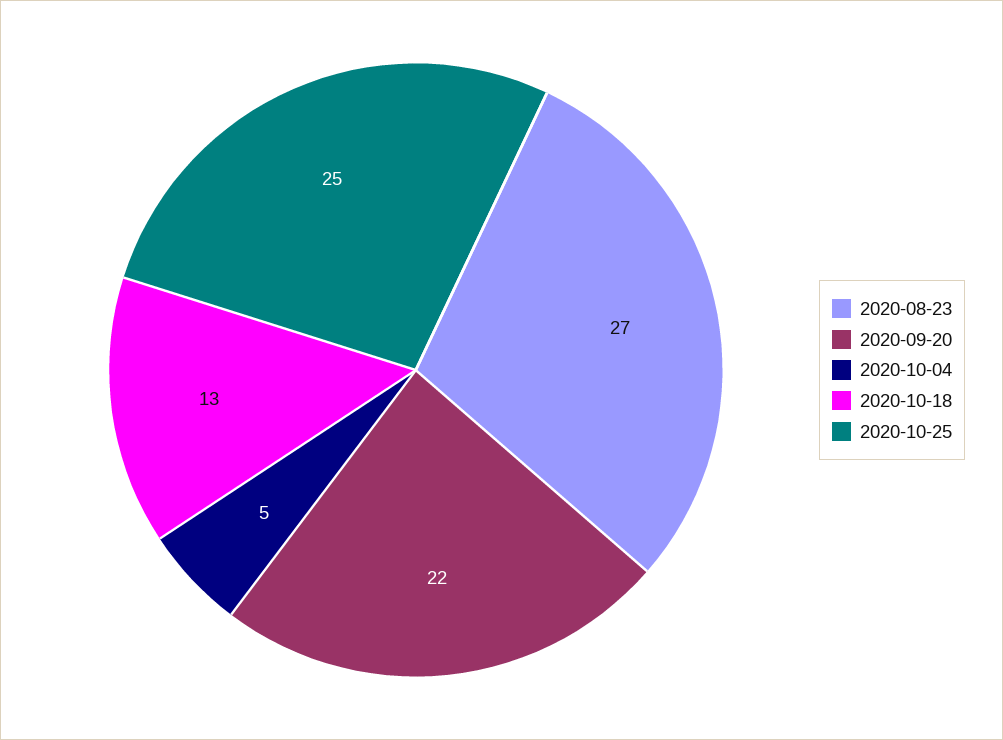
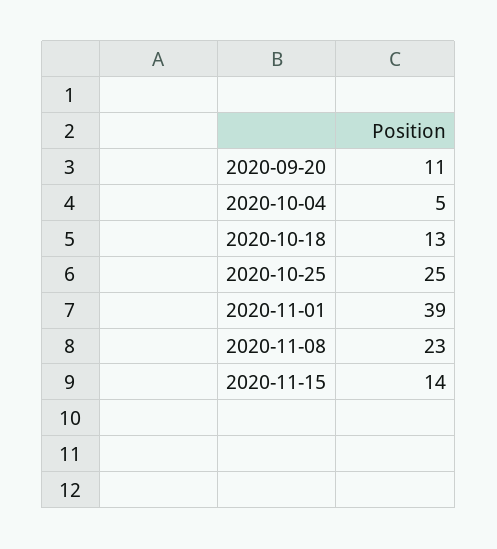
2020-08-23: 27 -> none
2020-09-20: 22 -> 11
2020-11-01: none -> 39
2020-11-08: none -> 23
2020-11-15: none -> 14

